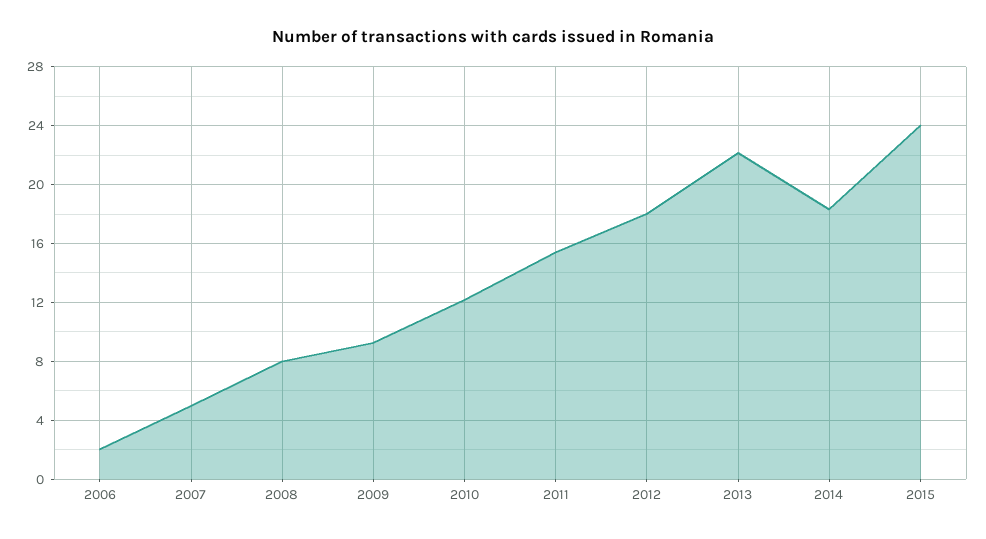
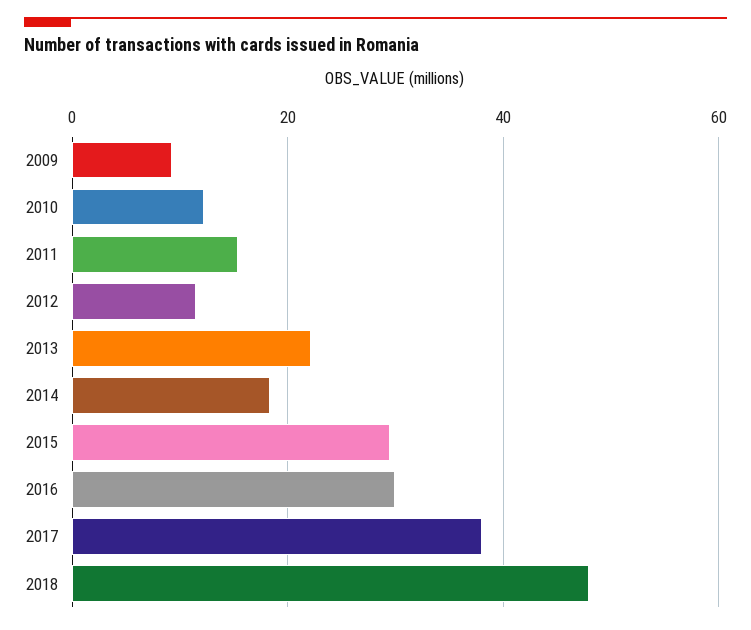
2006: 2 -> none
2007: 5 -> none
2008: 8 -> none
2012: 18 -> 12
2015: 24 -> 30
2016: none -> 30
2017: none -> 38
2018: none -> 48

